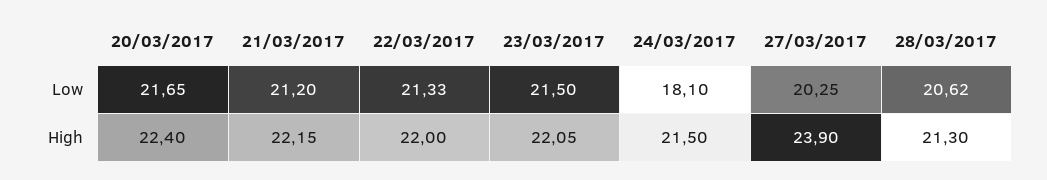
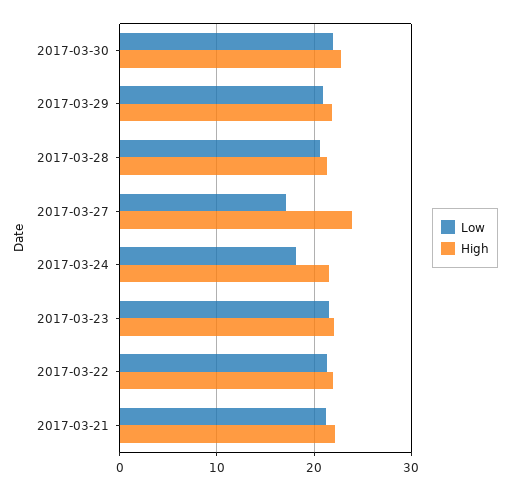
Low, 20/03/2017: 21.65 -> none
Low, 27/03/2017: 20.25 -> 17
High, 20/03/2017: 22.4 -> none
Low, 2017-03-30: none -> 22
High, 2017-03-30: none -> 23
Low, 2017-03-29: none -> 21
High, 2017-03-29: none -> 22

